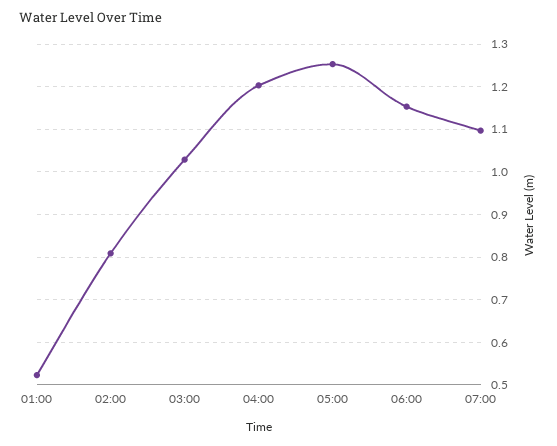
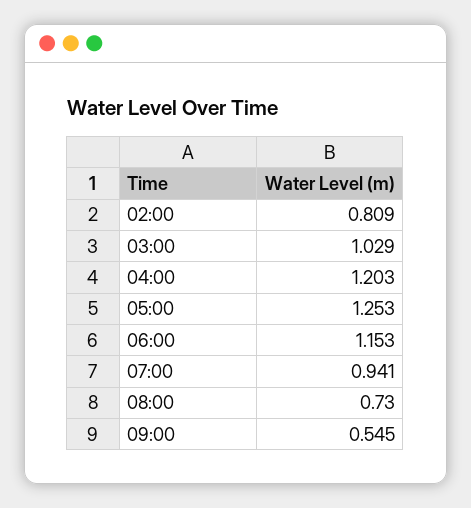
01:00: 0.52 -> none
07:00: 1.1 -> 0.941
08:00: none -> 0.73
09:00: none -> 0.545

